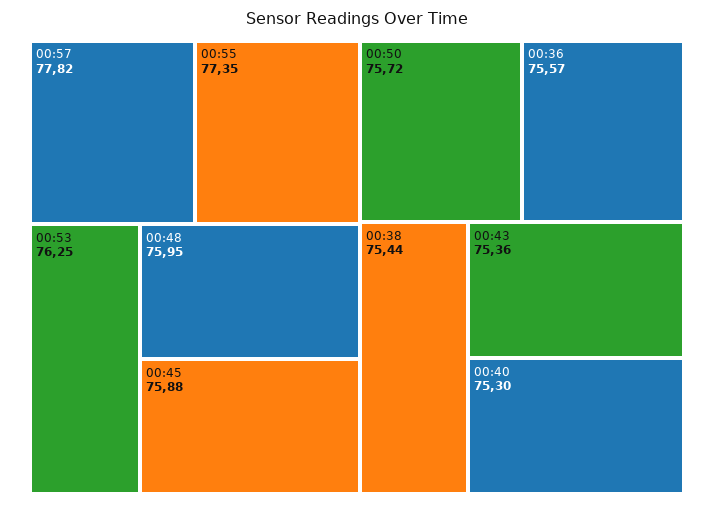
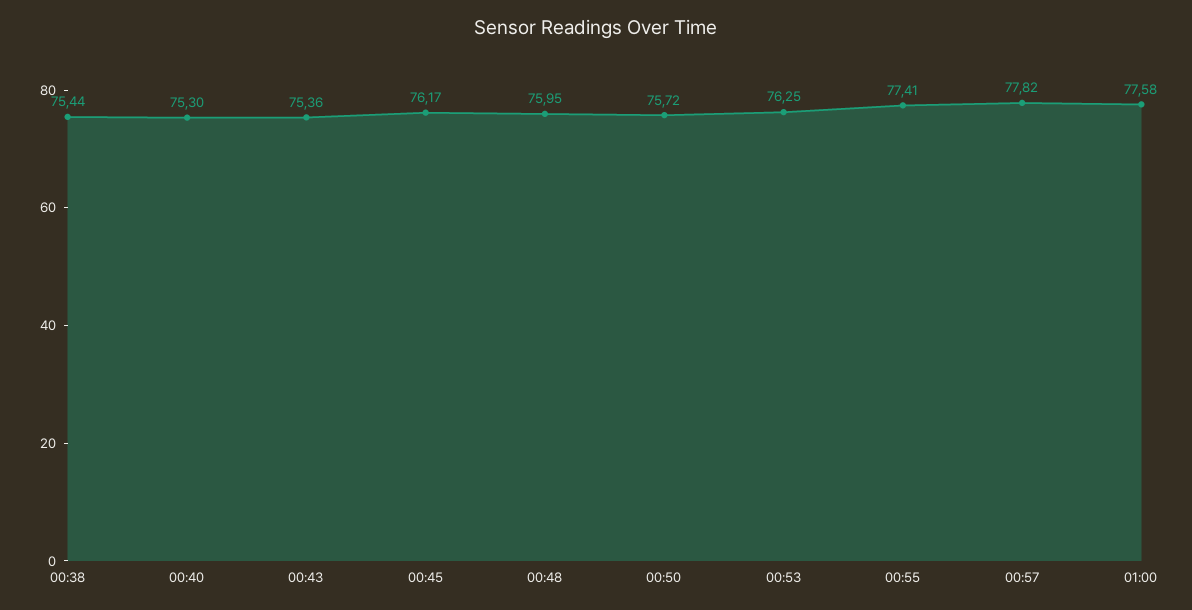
00:55: 77.35 -> 77.41
00:45: 75.88 -> 76.17
00:36: 75.57 -> none
01:00: none -> 77.58

